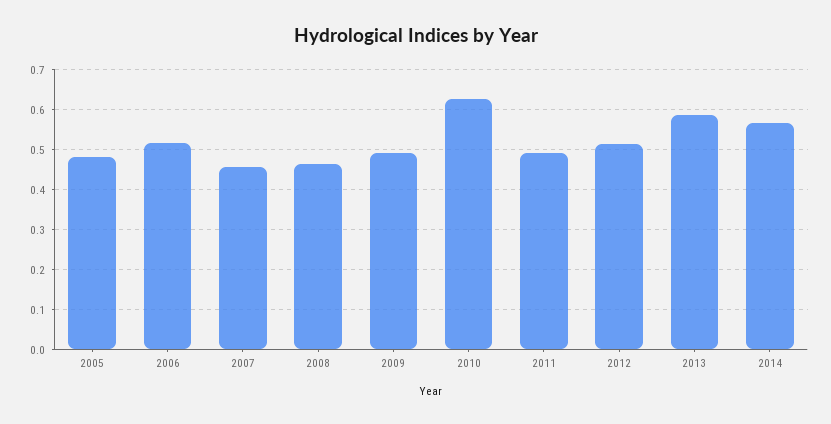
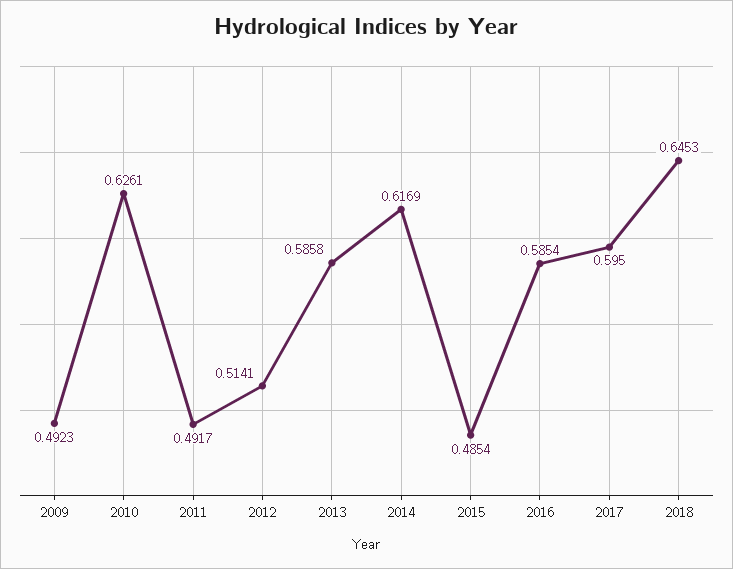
2005: 0.48 -> none
2006: 0.52 -> none
2007: 0.46 -> none
2008: 0.46 -> none
2014: 0.56 -> 0.6169
2015: none -> 0.4854
2016: none -> 0.5854
2017: none -> 0.595
2018: none -> 0.6453

